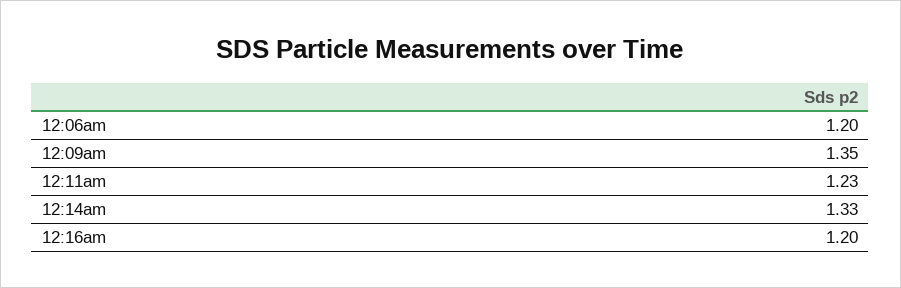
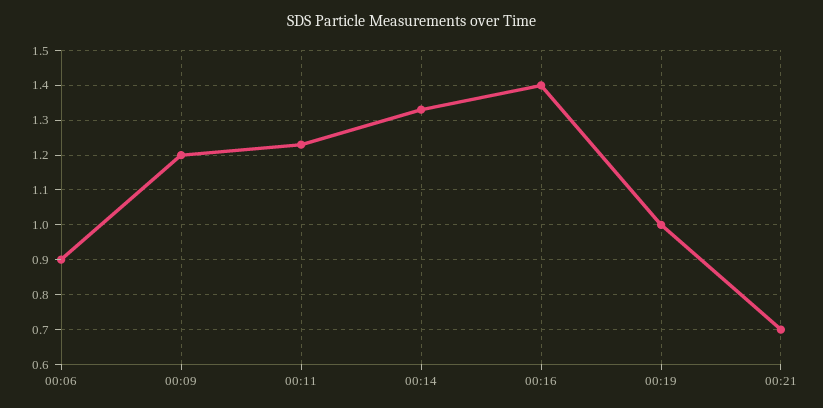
12:06am: 1.2 -> 0.9
12:09am: 1.35 -> 1.2
12:16am: 1.2 -> 1.4
00:19: none -> 1
00:21: none -> 0.7

